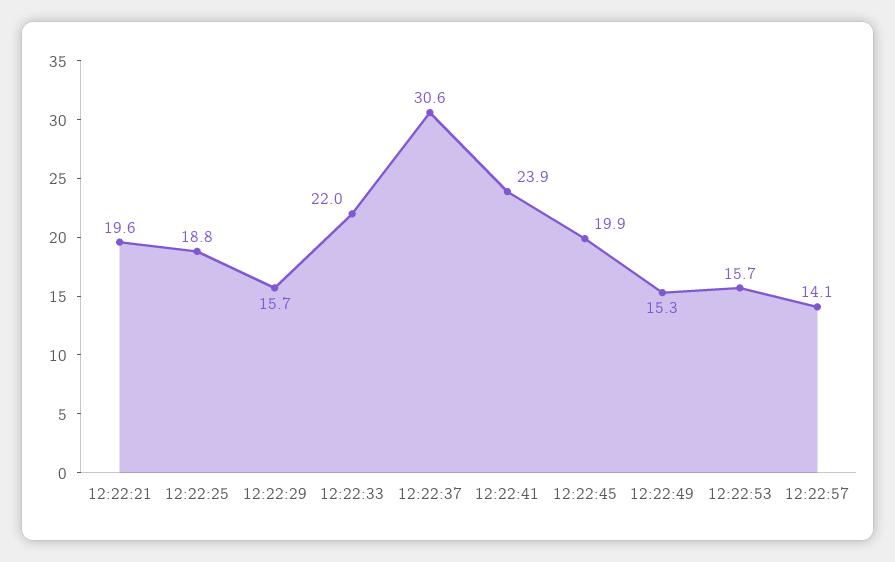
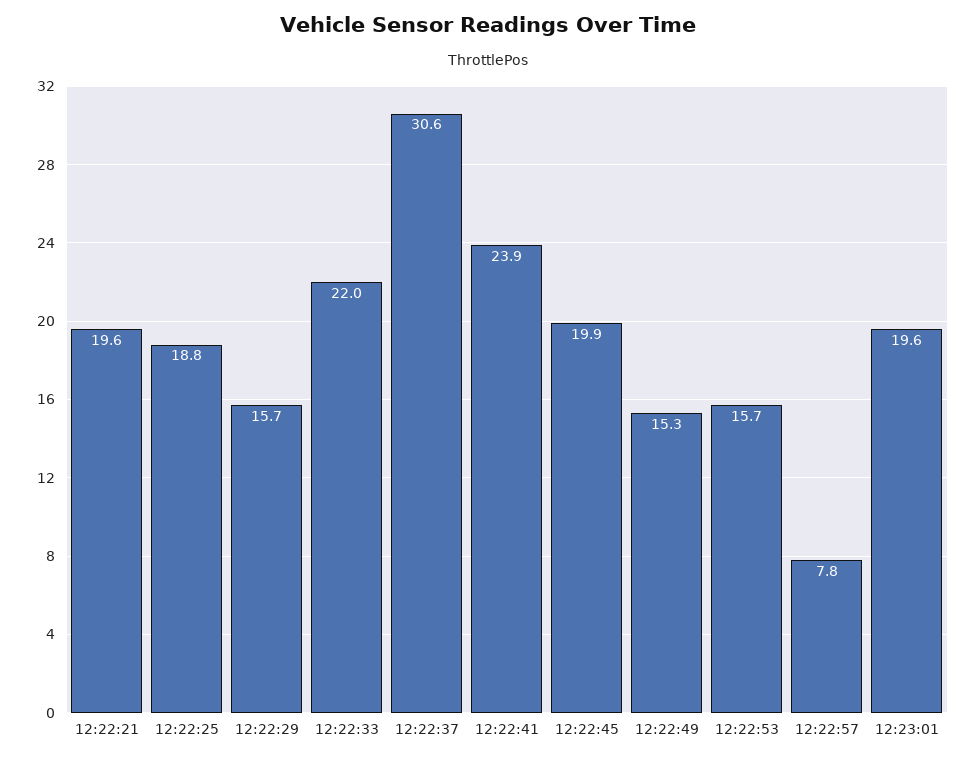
12:22:57: 14.1 -> 7.8
12:23:01: none -> 19.6

